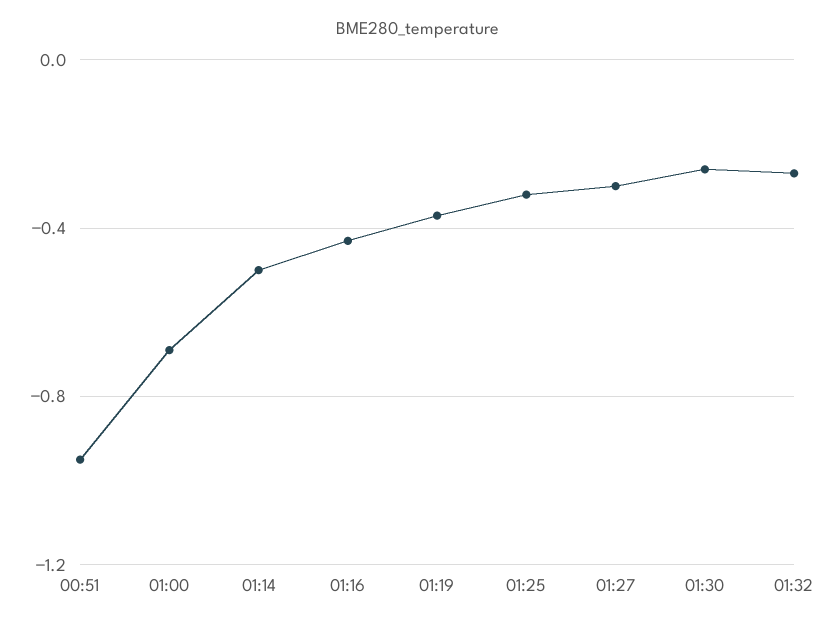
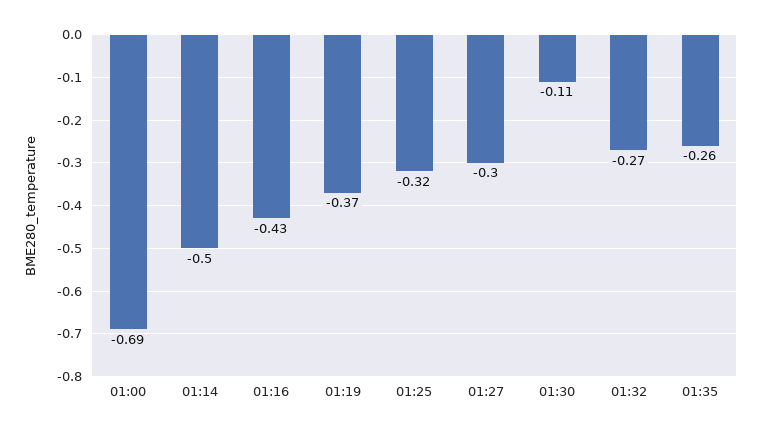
00:51: -0.95 -> none
01:30: -0.25 -> -0.11
01:35: none -> -0.26

